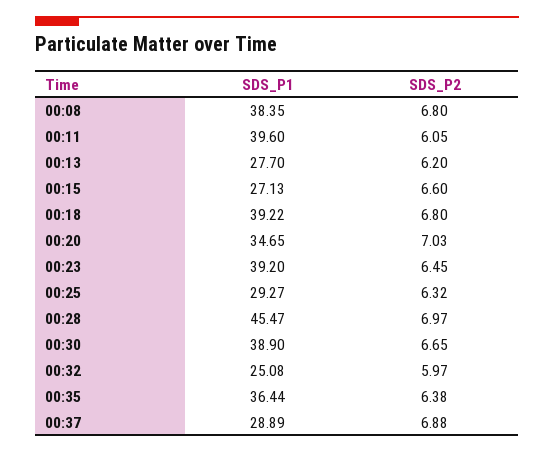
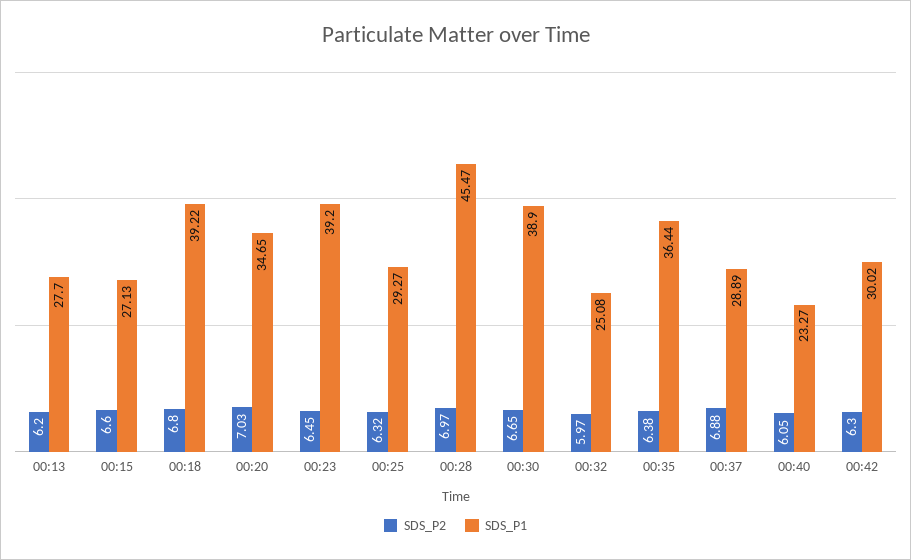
SDS_P1, 00:08: 38.35 -> none
SDS_P2, 00:08: 6.8 -> none
SDS_P1, 00:11: 39.6 -> none
SDS_P2, 00:11: 6.05 -> none
SDS_P2, 00:40: none -> 6.05
SDS_P1, 00:40: none -> 23.27
SDS_P2, 00:42: none -> 6.3
SDS_P1, 00:42: none -> 30.02

